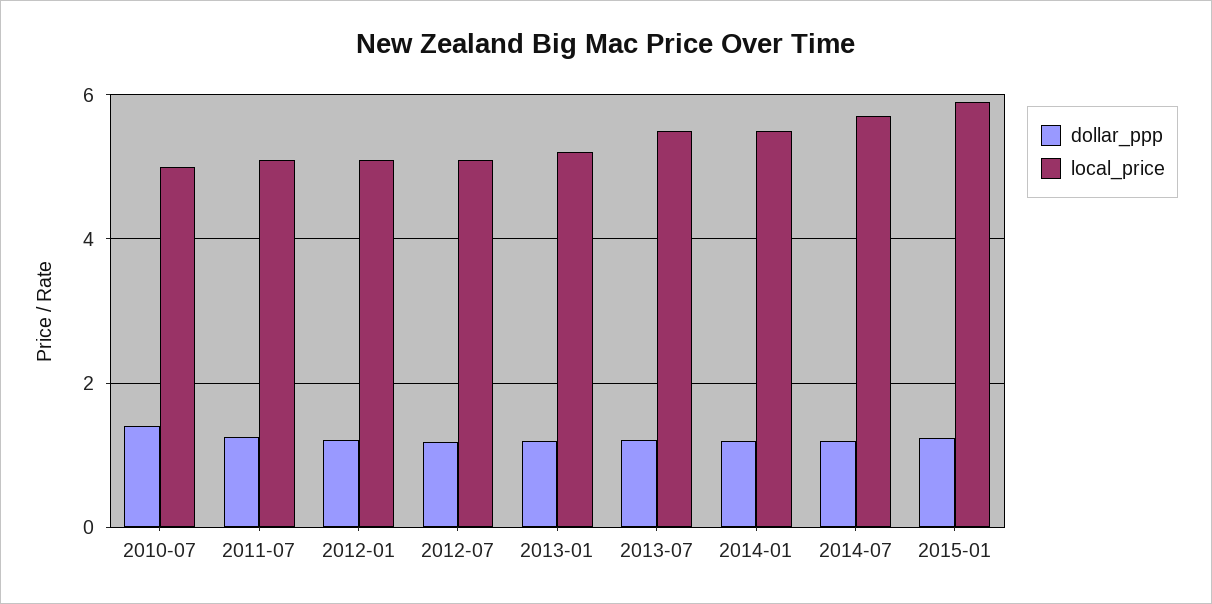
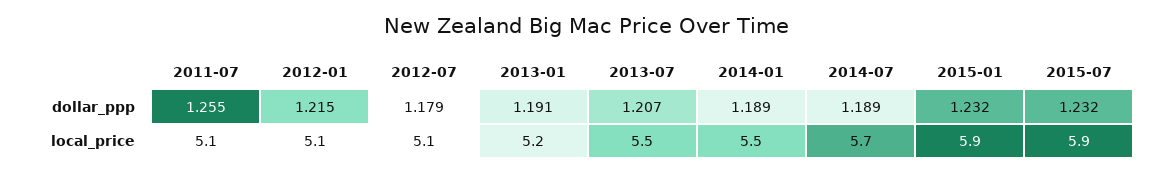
dollar_ppp, 2010-07: 1.4 -> none
local_price, 2010-07: 5 -> none
dollar_ppp, 2015-07: none -> 1.232
local_price, 2015-07: none -> 5.9

